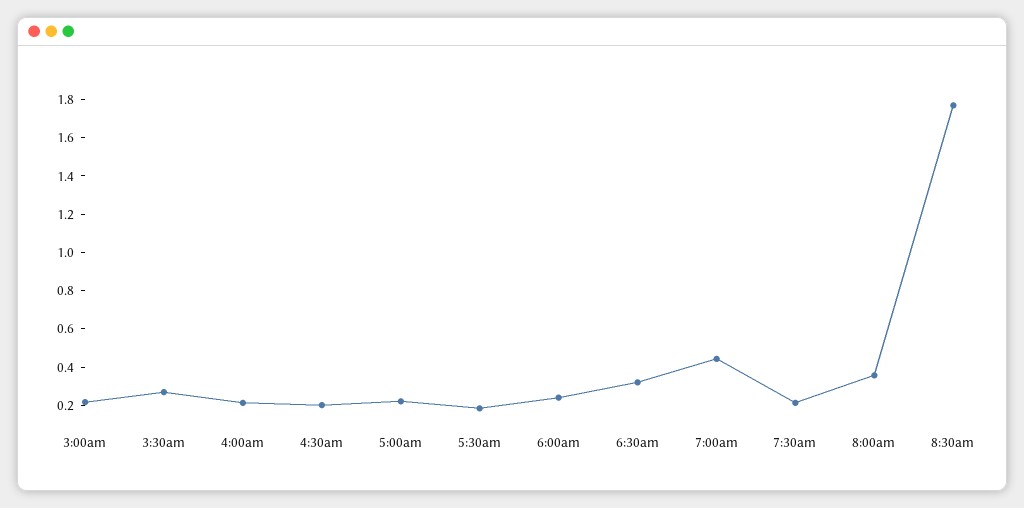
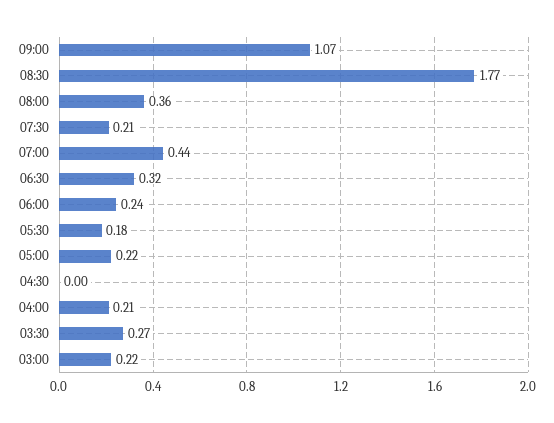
4:30am: 0.2 -> 0
09:00: none -> 1.07

